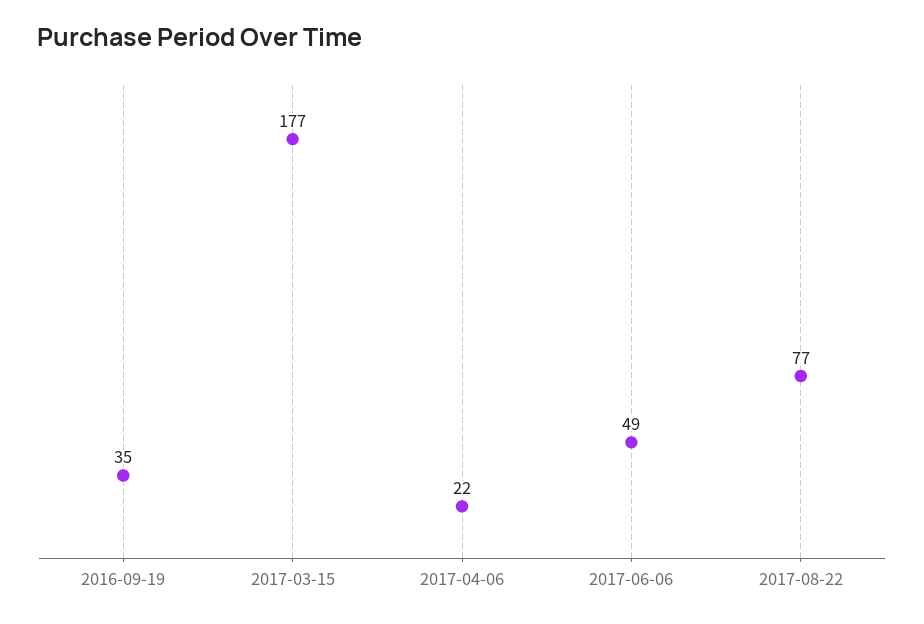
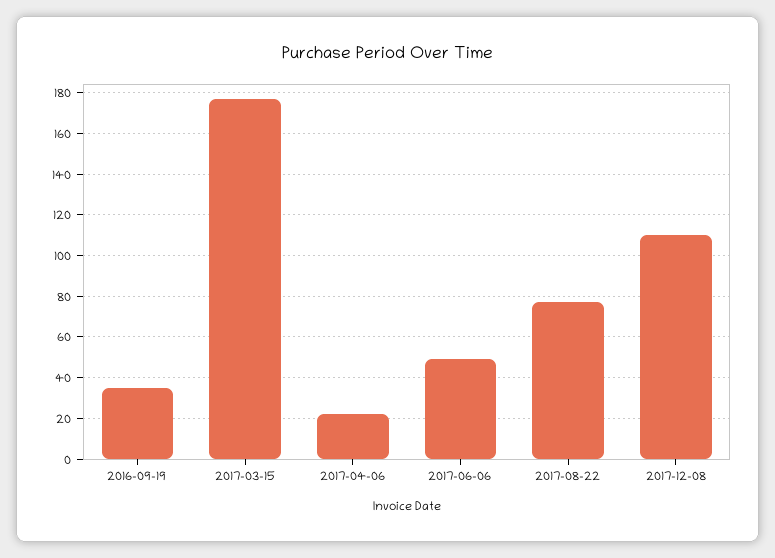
2017-12-08: none -> 110

